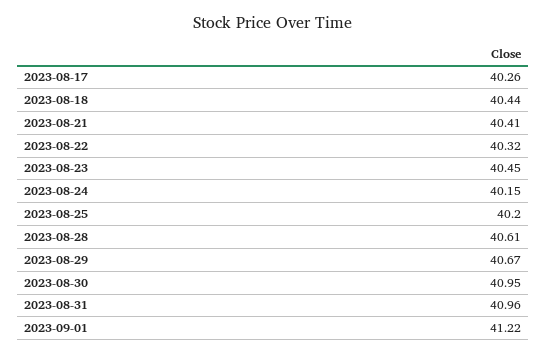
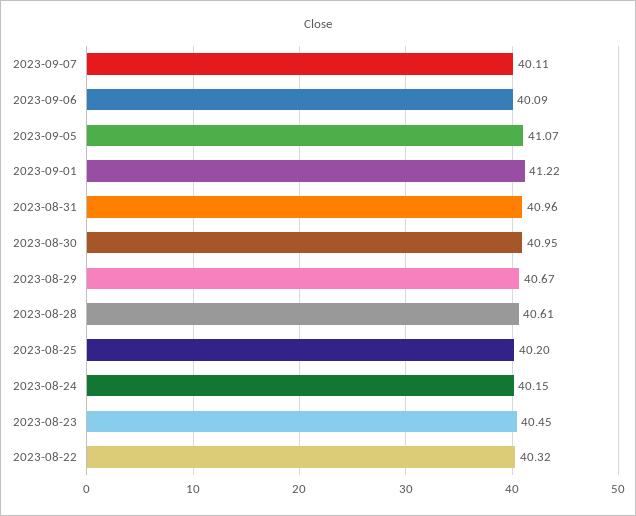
2023-08-17: 40.26 -> none
2023-08-18: 40.44 -> none
2023-08-21: 40.41 -> none
2023-09-07: none -> 40.11
2023-09-06: none -> 40.09
2023-09-05: none -> 41.07

